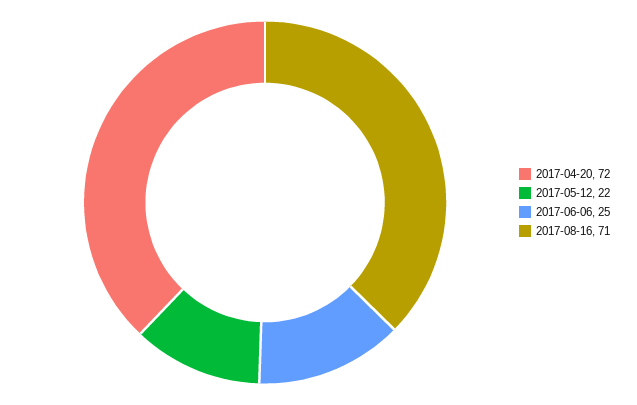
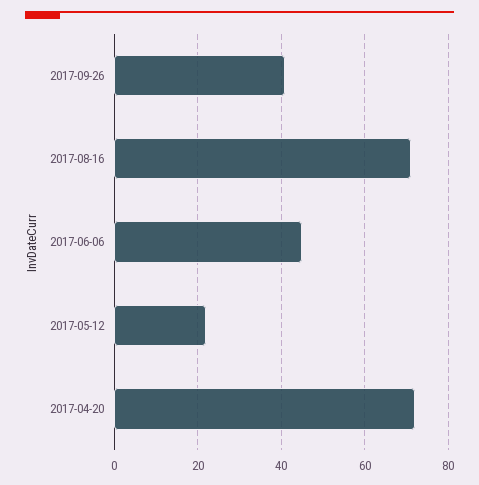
2017-06-06: 25 -> 45
2017-09-26: none -> 40

